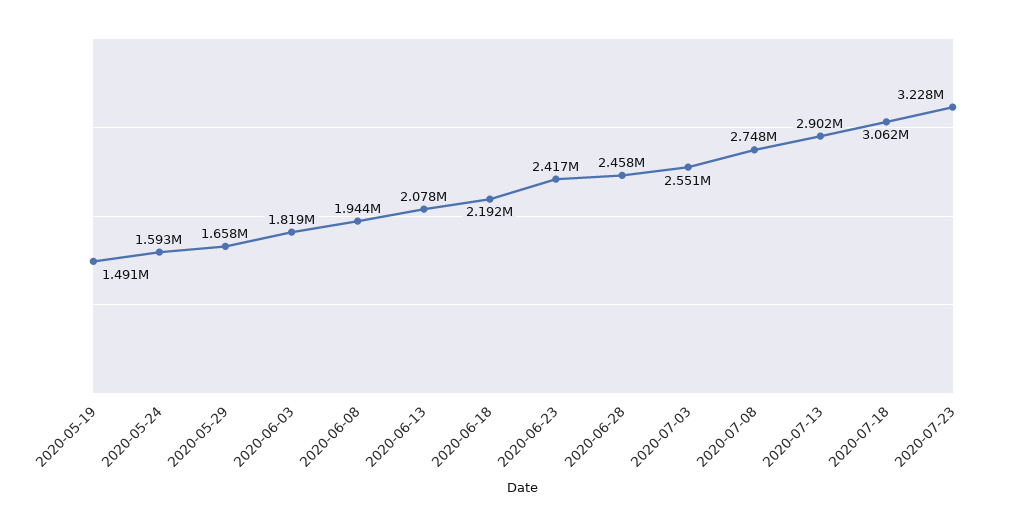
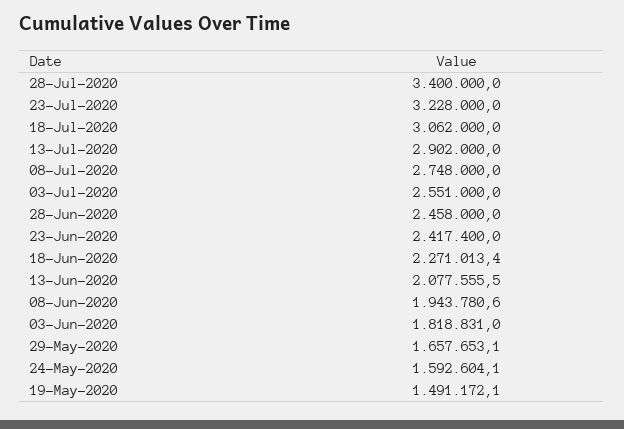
2020-06-18: 2192000 -> 2271013.4
28-Jul-2020: none -> 3400000

